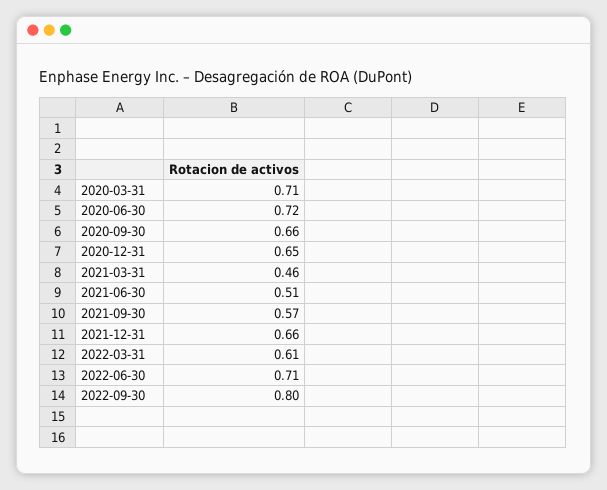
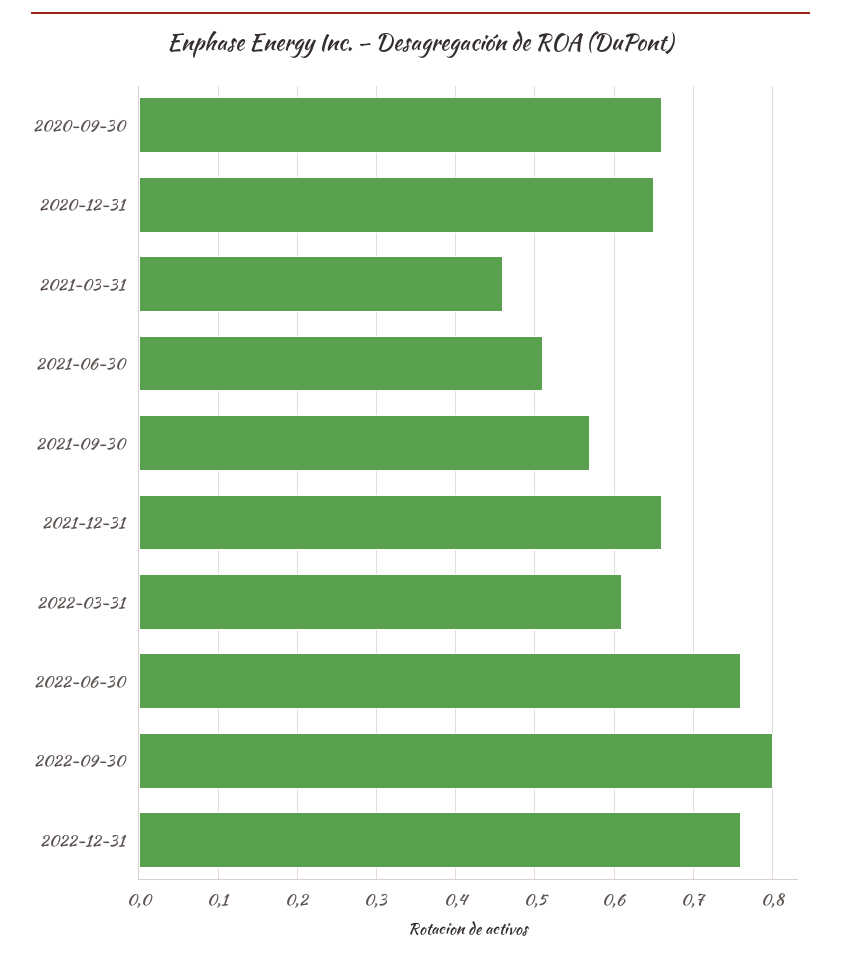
2020-03-31: 0.71 -> none
2020-06-30: 0.72 -> none
2022-06-30: 0.71 -> 0.76
2022-12-31: none -> 0.76

